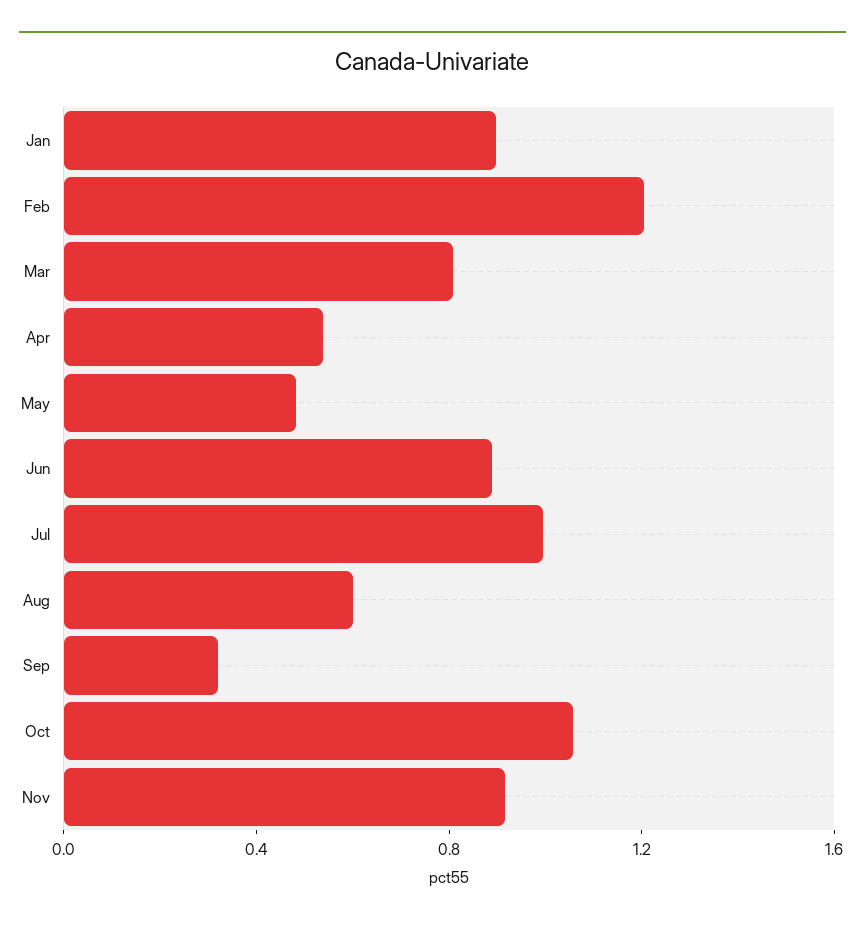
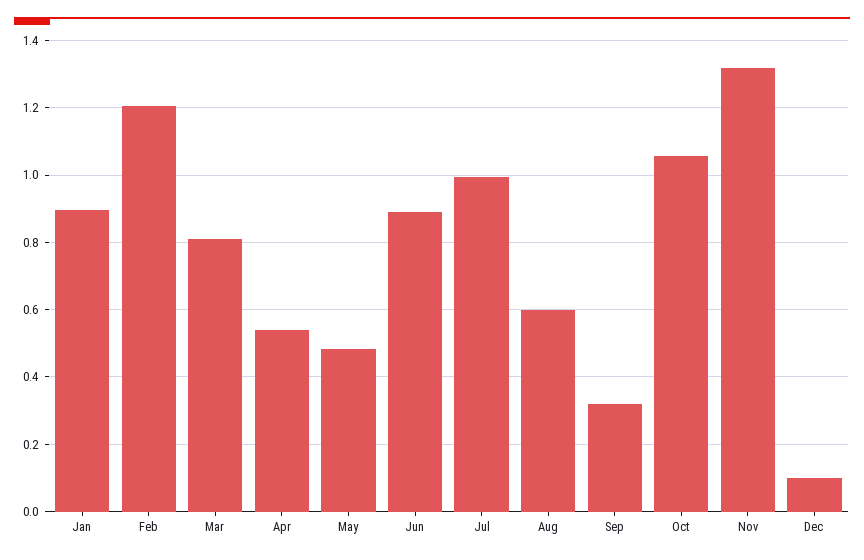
Nov: 0.9 -> 1.32
Dec: none -> 0.1

